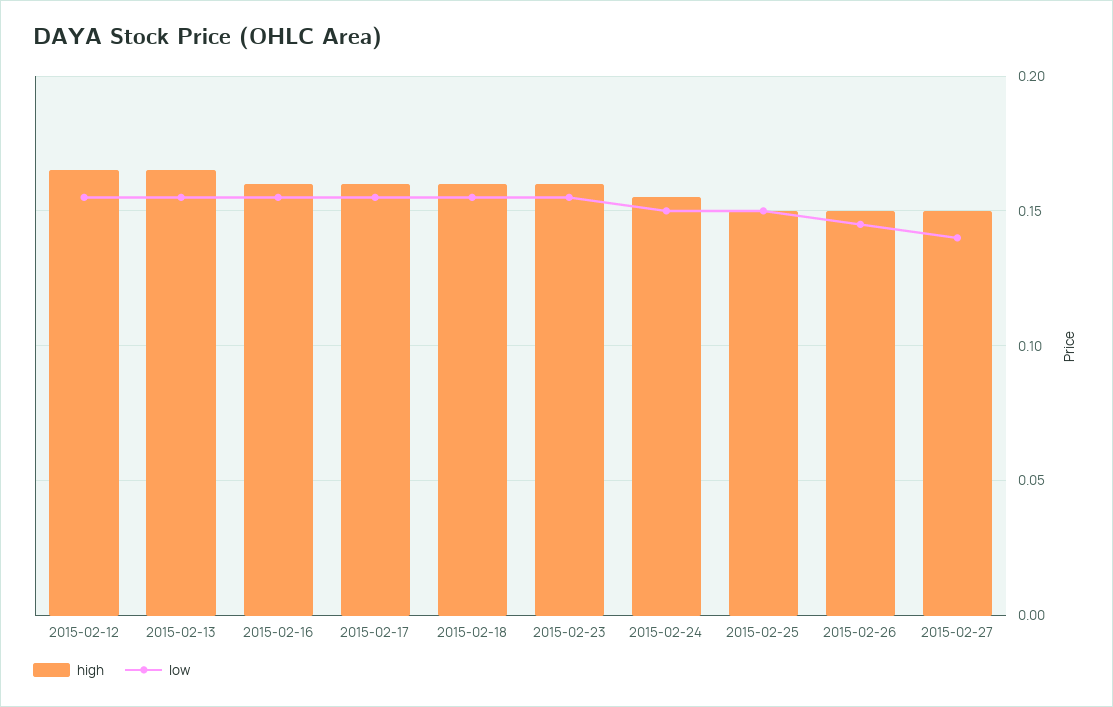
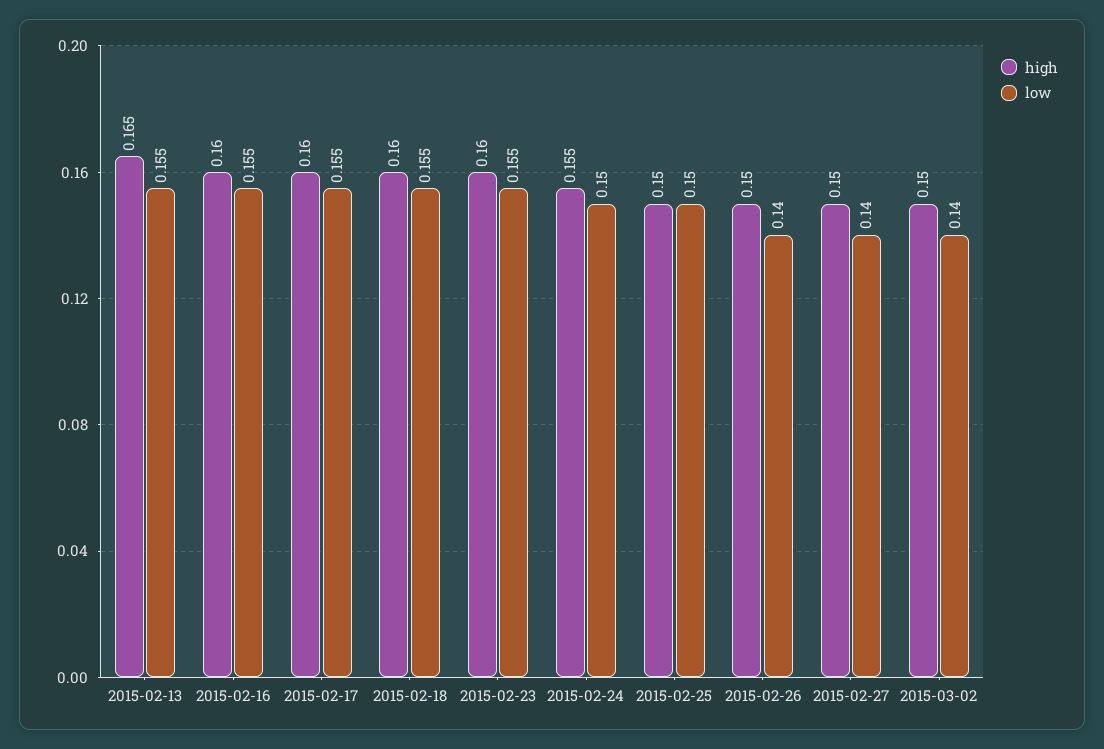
high, 2015-02-12: 0.165 -> none
low, 2015-02-12: 0.155 -> none
low, 2015-02-26: 0.145 -> 0.14
high, 2015-03-02: none -> 0.15
low, 2015-03-02: none -> 0.14

